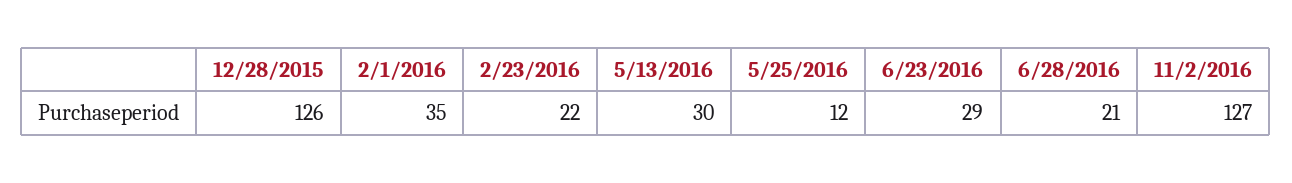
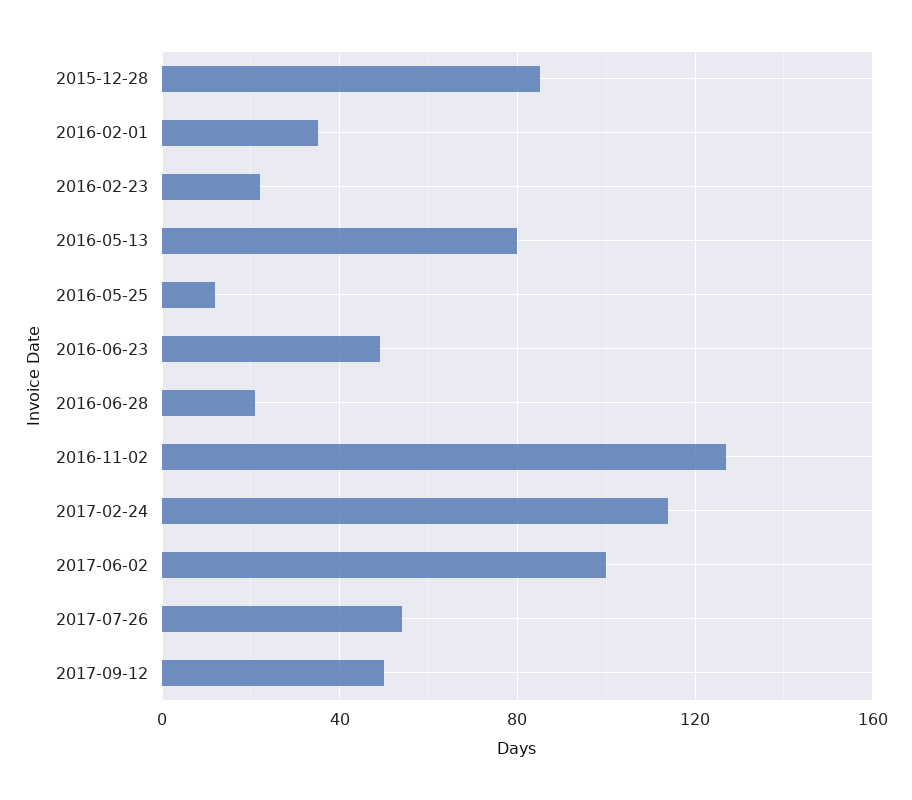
12/28/2015: 126 -> 85
5/13/2016: 30 -> 80
6/23/2016: 29 -> 50
2017-02-24: none -> 115
2017-06-02: none -> 100
2017-07-26: none -> 55
2017-09-12: none -> 50

